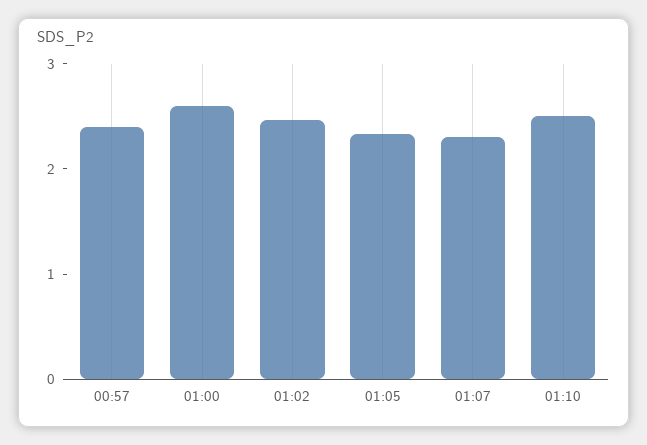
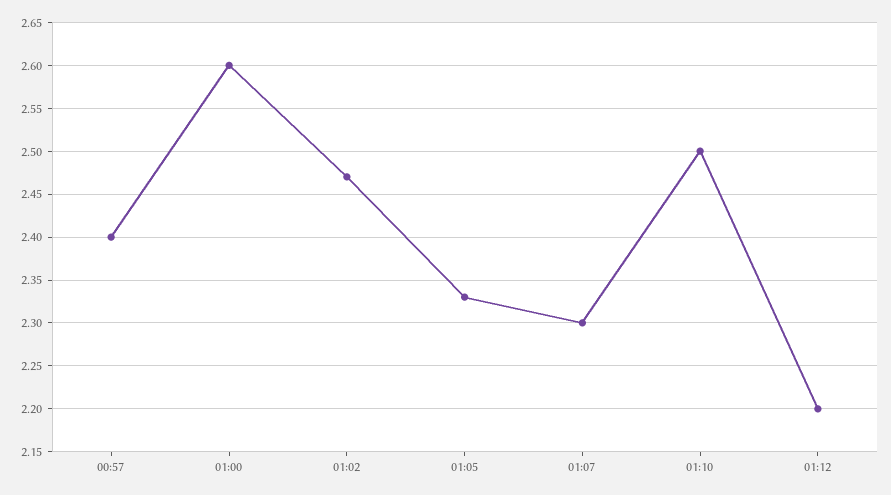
01:12: none -> 2.2

